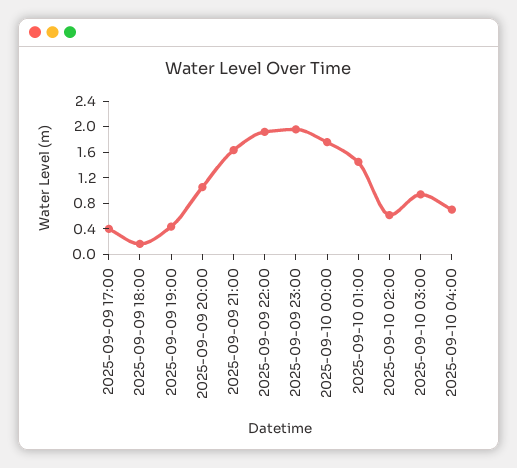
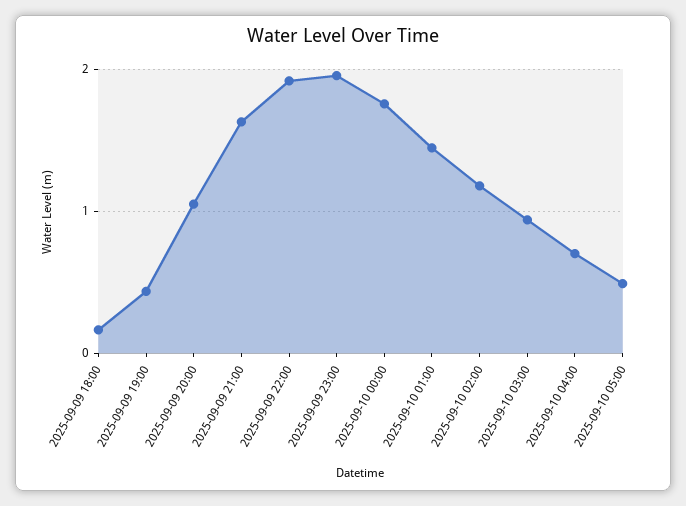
2025-09-09 17:00: 0.4 -> none
2025-09-10 02:00: 0.6 -> 1.2
2025-09-10 05:00: none -> 0.5

